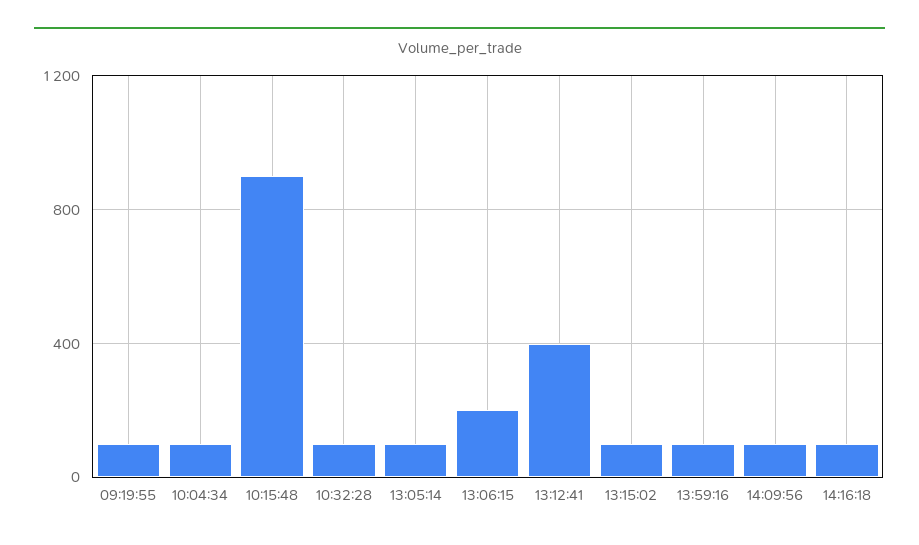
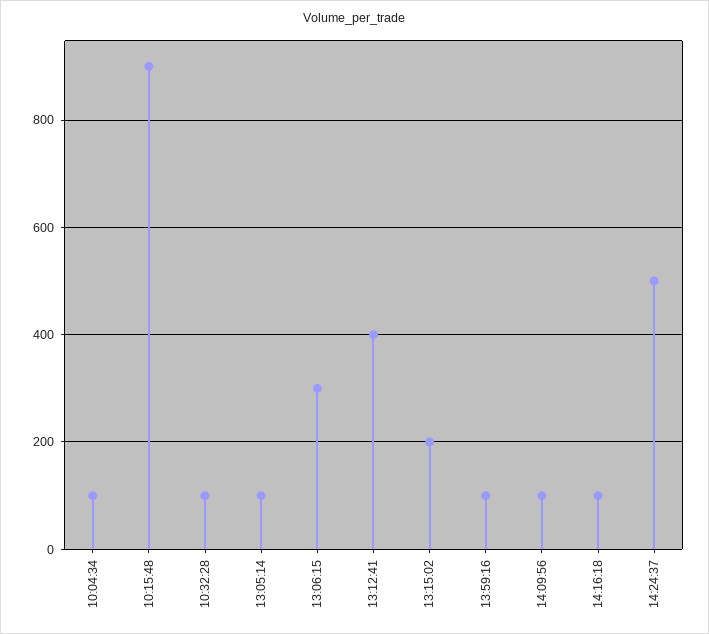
09:19:55: 100 -> none
13:06:15: 200 -> 300
13:15:02: 100 -> 200
14:24:37: none -> 500

